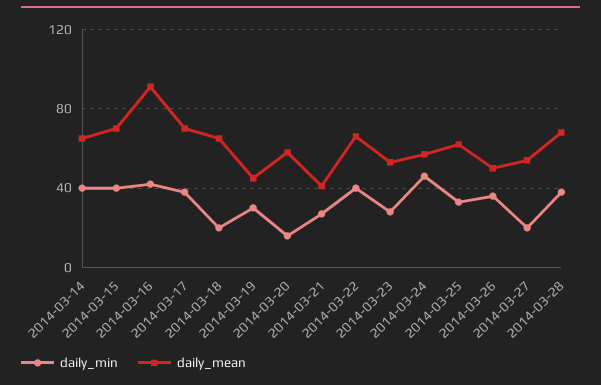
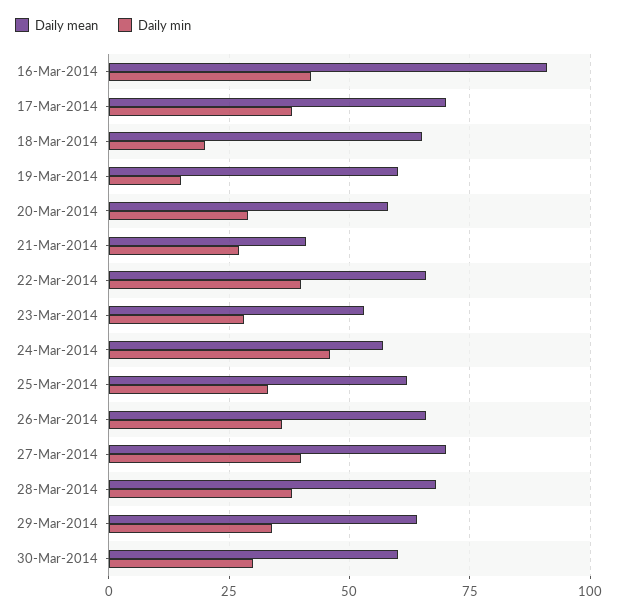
daily_min, 2014-03-14: 40 -> none
daily_mean, 2014-03-14: 65 -> none
daily_min, 2014-03-15: 40 -> none
daily_mean, 2014-03-15: 70 -> none
daily_min, 2014-03-19: 30 -> 15
daily_mean, 2014-03-19: 45 -> 60
daily_min, 2014-03-20: 15 -> 30
daily_mean, 2014-03-26: 50 -> 65
daily_min, 2014-03-27: 20 -> 40
daily_mean, 2014-03-27: 55 -> 70
daily_mean, 29-Mar-2014: none -> 65
daily_min, 29-Mar-2014: none -> 35
daily_mean, 30-Mar-2014: none -> 60
daily_min, 30-Mar-2014: none -> 30

